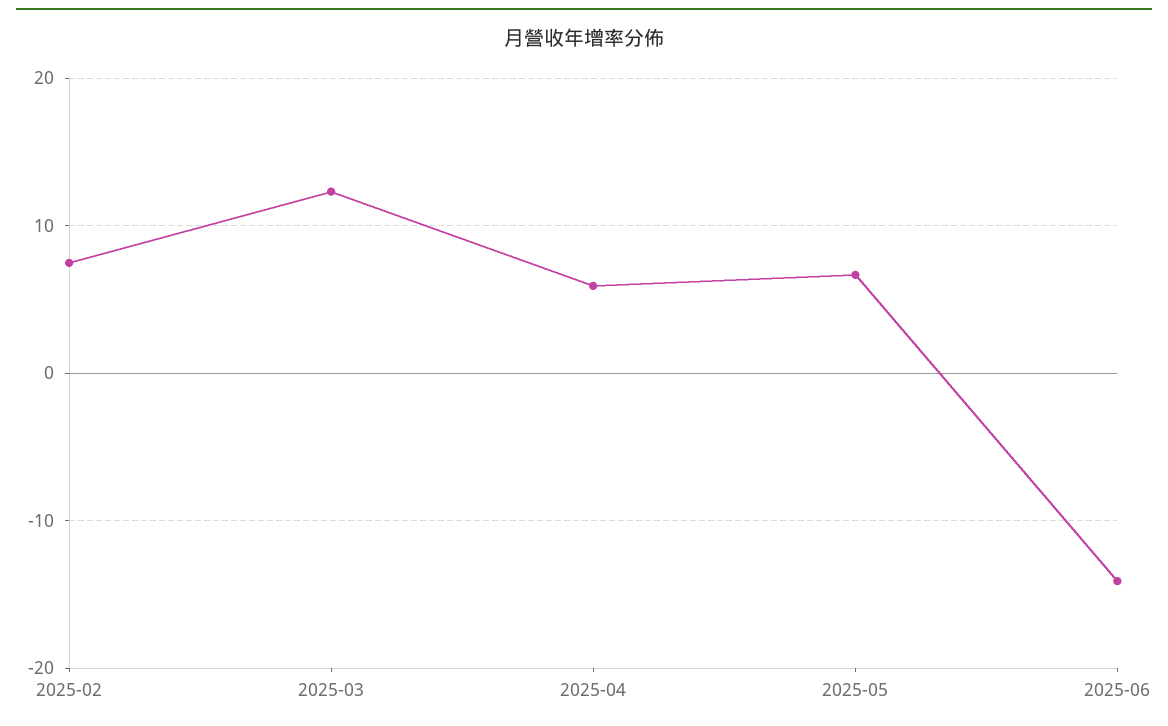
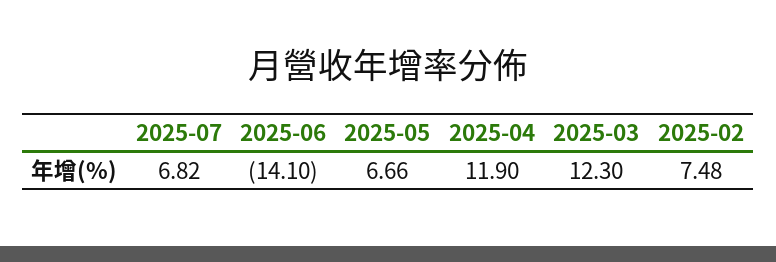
2025-04: 6 -> 11.9
2025-07: none -> 6.82

